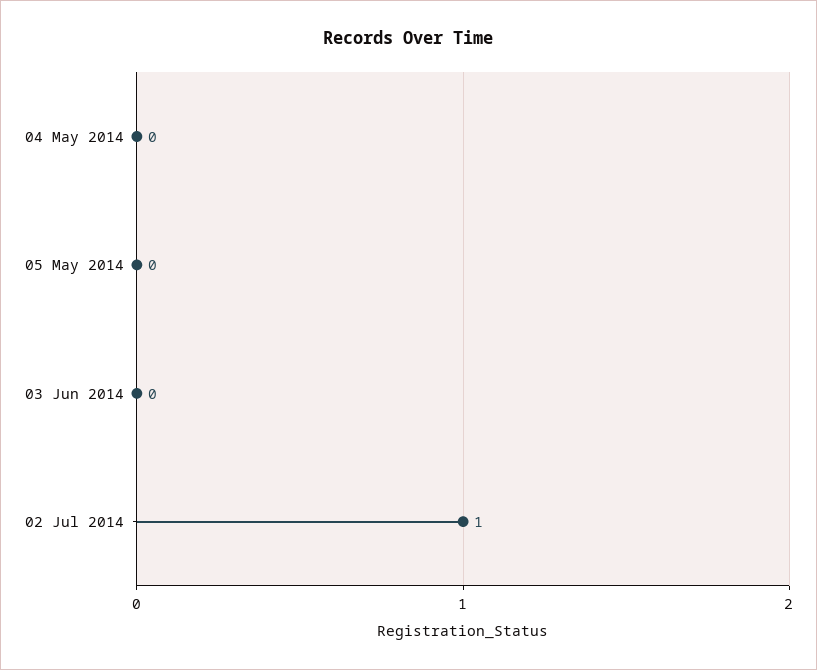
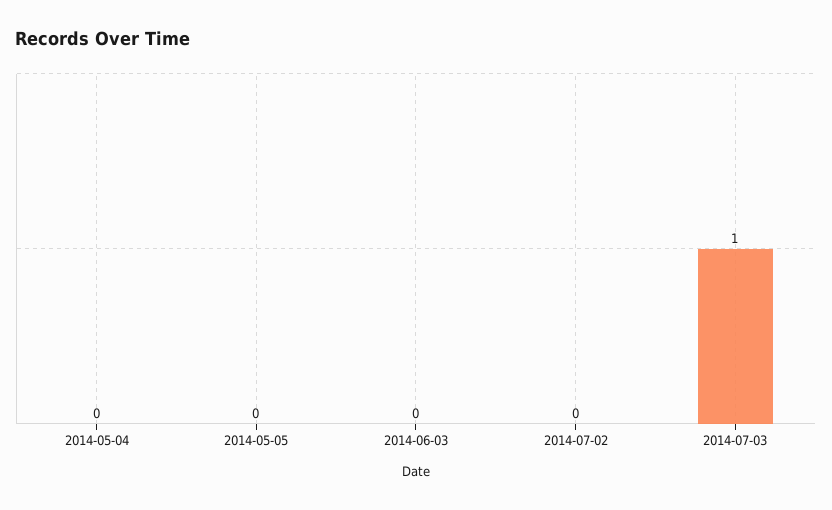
02 Jul 2014: 1 -> 0
2014-07-03: none -> 1

